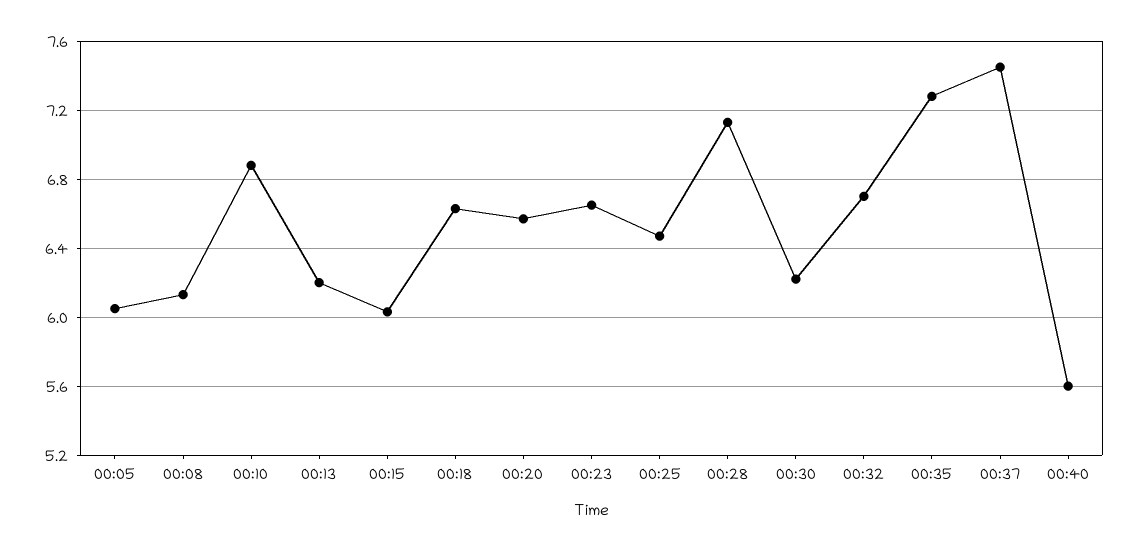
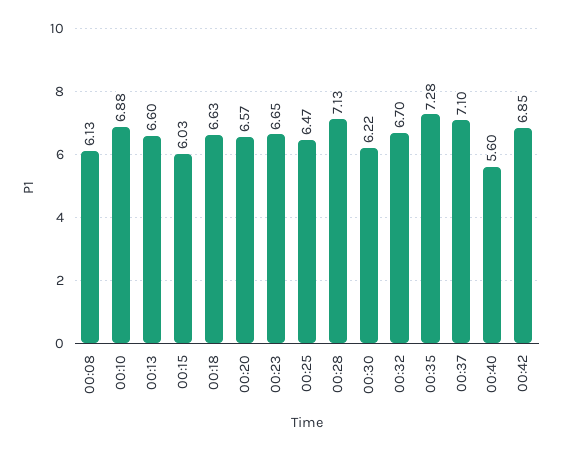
00:05: 6.05 -> none
00:13: 6.2 -> 6.6
00:37: 7.45 -> 7.1
00:42: none -> 6.85

